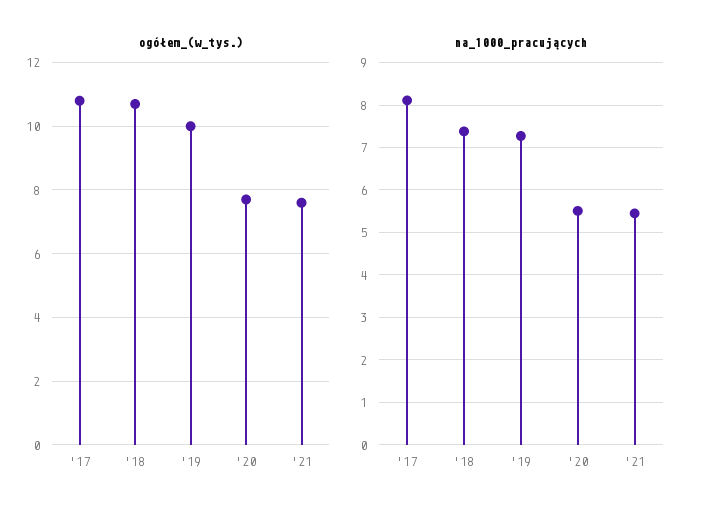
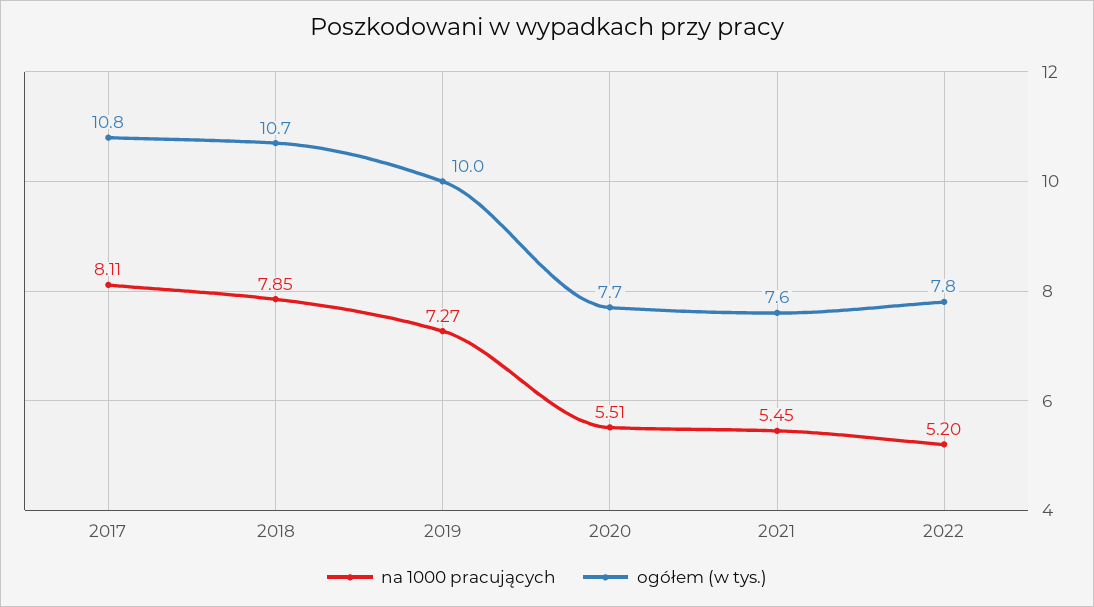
na_1000_pracujących, '18: 7.4 -> 7.85
na_1000_pracujących, 2022: none -> 5.2
ogółem_(w_tys.), 2022: none -> 7.8

